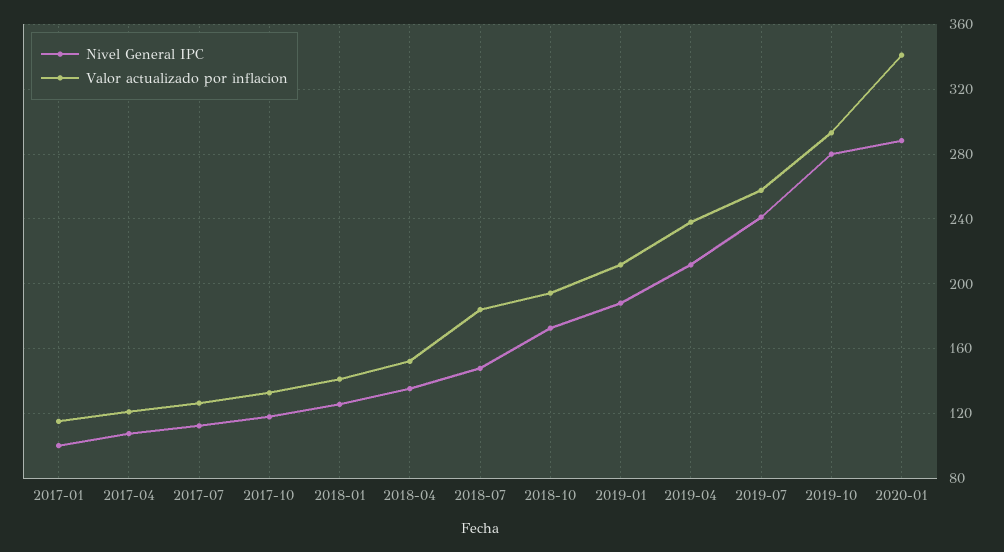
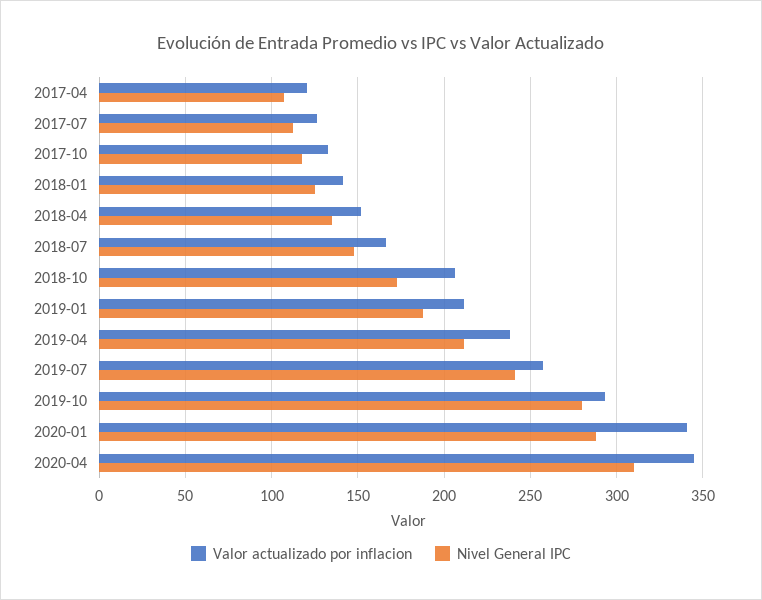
Nivel General IPC, 2017-01: 100 -> none
Valor actualizado por inflacion, 2017-01: 115 -> none
Valor actualizado por inflacion, 2018-07: 185 -> 165
Valor actualizado por inflacion, 2018-10: 195 -> 205
Valor actualizado por inflacion, 2020-04: none -> 345
Nivel General IPC, 2020-04: none -> 310

